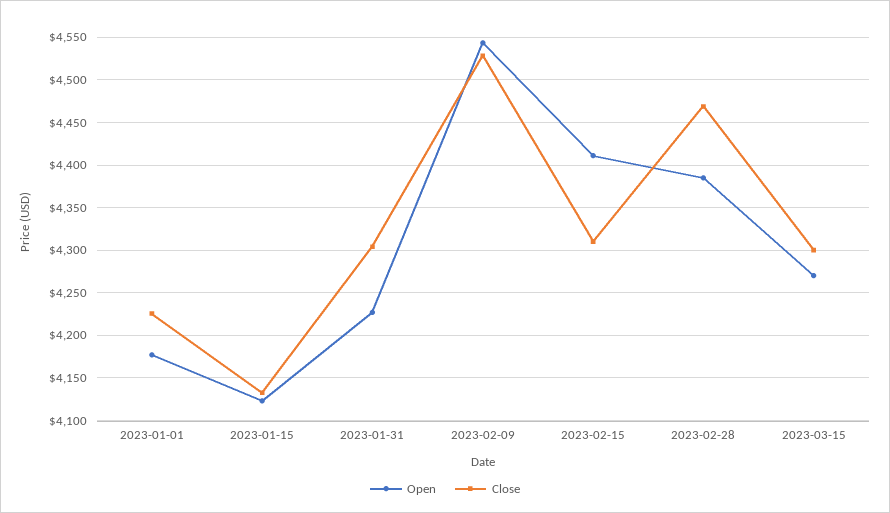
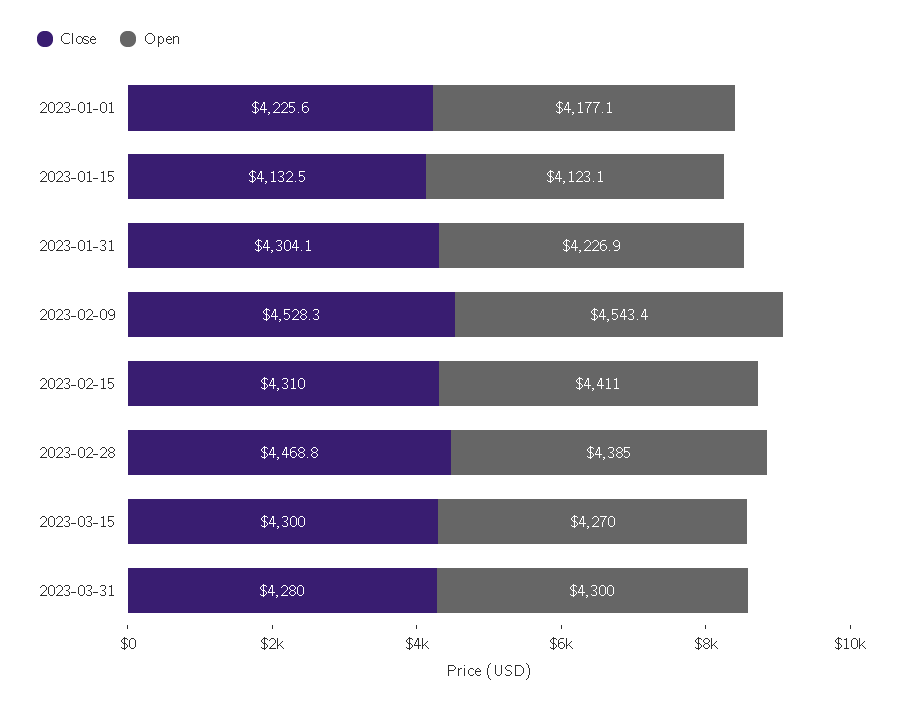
Close, 2023-03-31: none -> 4280
Open, 2023-03-31: none -> 4300

